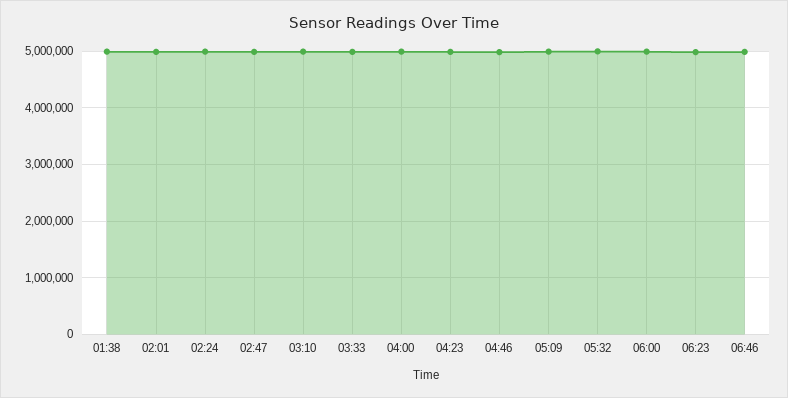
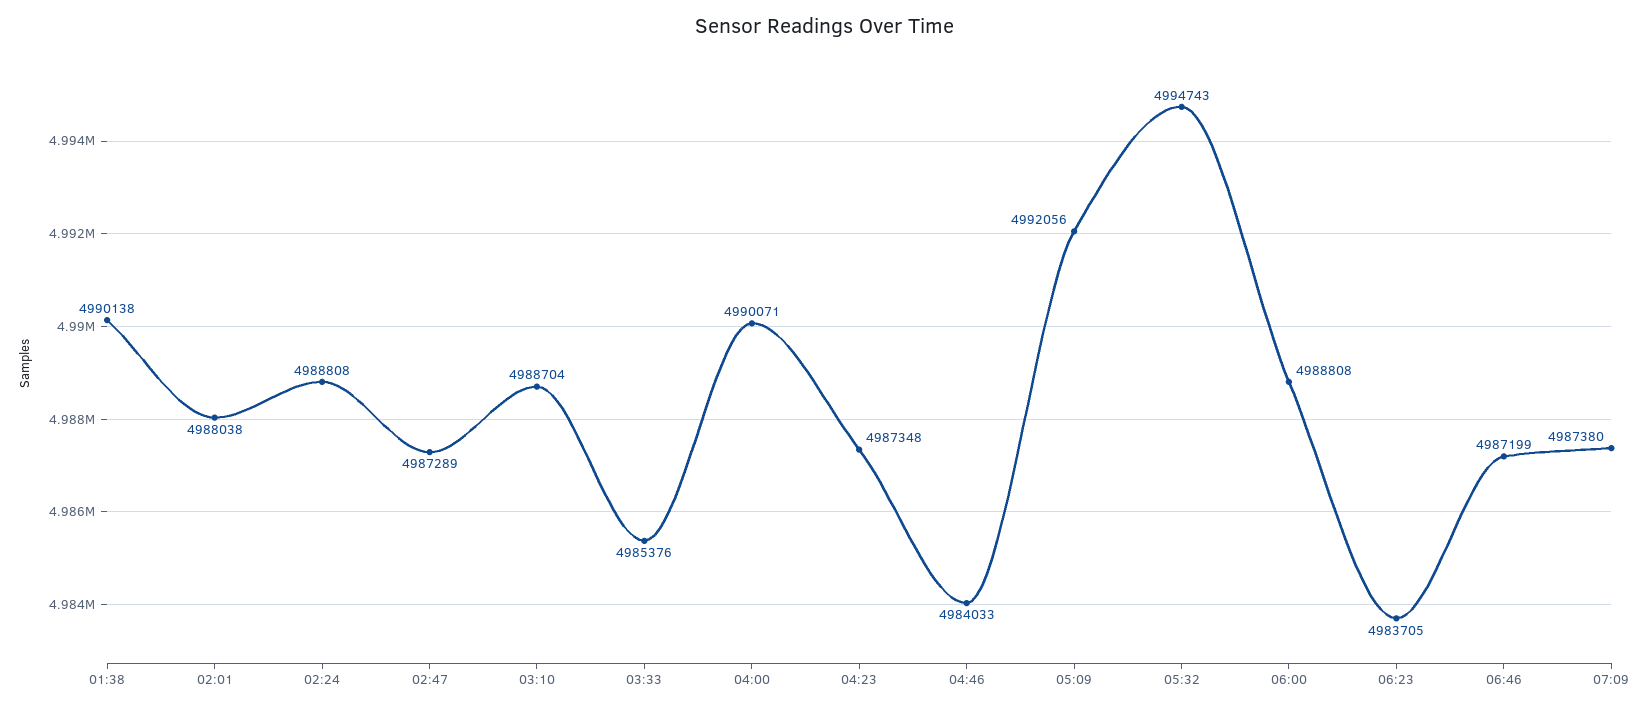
07:09: none -> 4987380

